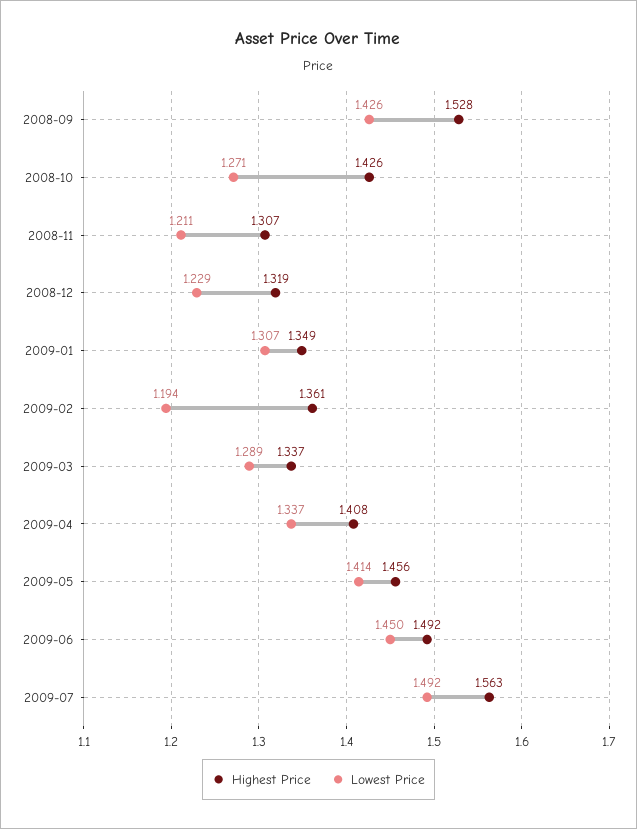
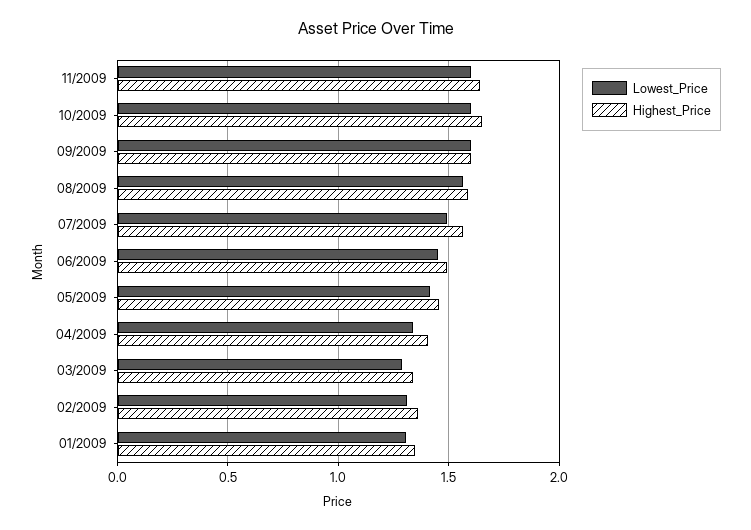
Highest Price, 2008-09: 1.528 -> none
Lowest Price, 2008-09: 1.426 -> none
Highest Price, 2008-10: 1.426 -> none
Lowest Price, 2008-10: 1.271 -> none
Highest Price, 2008-11: 1.307 -> none
Lowest Price, 2008-11: 1.211 -> none
Highest Price, 2008-12: 1.319 -> none
Lowest Price, 2008-12: 1.229 -> none
Lowest Price, 2009-02: 1.194 -> 1.3
Lowest Price, 11/2009: none -> 1.6
Highest Price, 11/2009: none -> 1.65
Lowest Price, 10/2009: none -> 1.6
Highest Price, 10/2009: none -> 1.65
Lowest Price, 09/2009: none -> 1.6
Highest Price, 09/2009: none -> 1.6
Lowest Price, 08/2009: none -> 1.55
Highest Price, 08/2009: none -> 1.6

